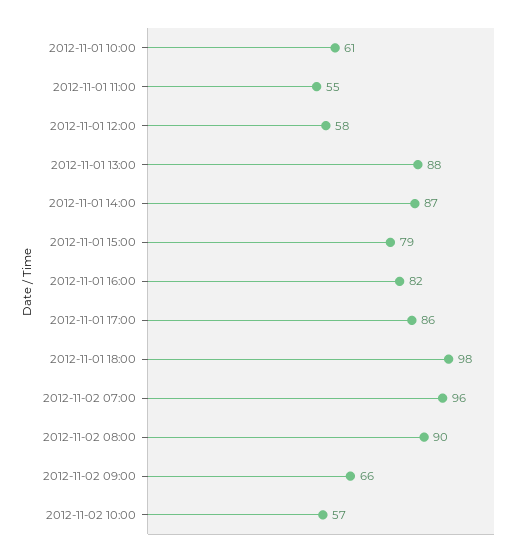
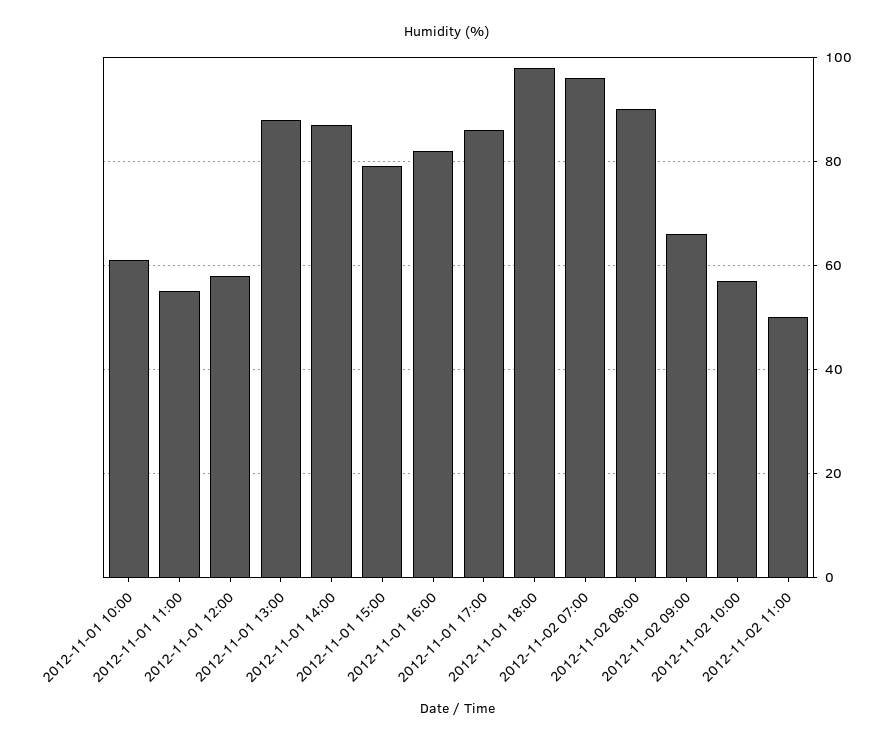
2012-11-02 11:00: none -> 50

